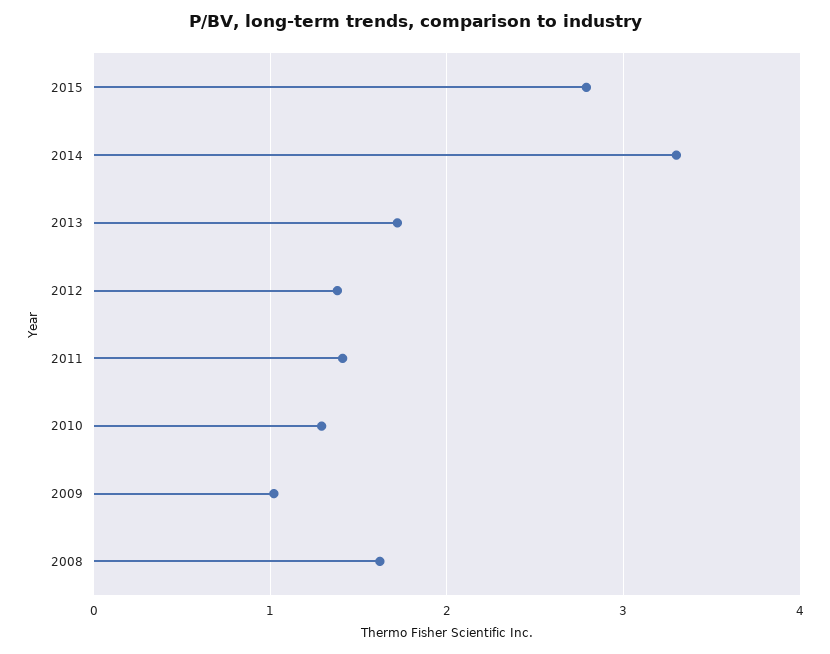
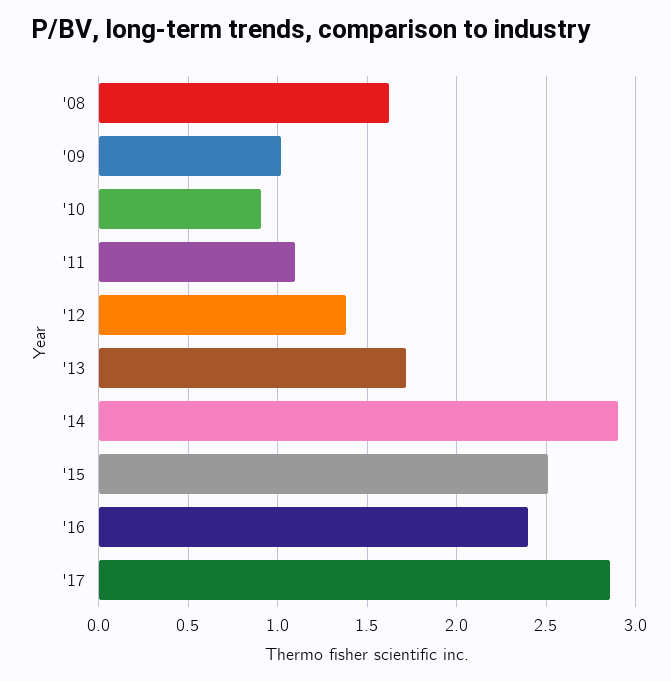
2015: 2.8 -> 2.5
2014: 3.3 -> 2.9
2011: 1.4 -> 1.1
2010: 1.3 -> 0.9
'16: none -> 2.4
'17: none -> 2.85

